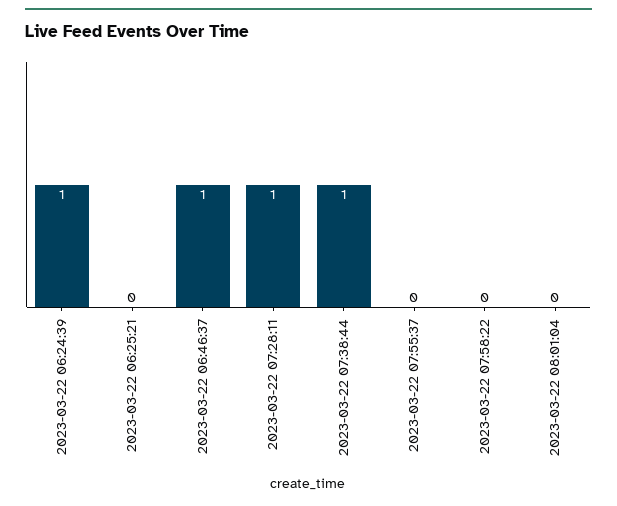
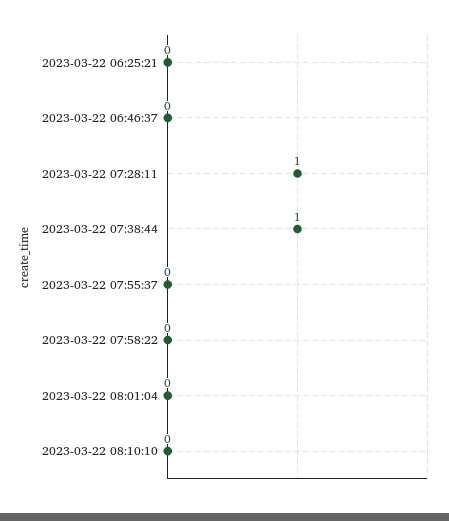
2023-03-22 06:24:39: 1 -> none
2023-03-22 06:46:37: 1 -> 0
2023-03-22 08:10:10: none -> 0

